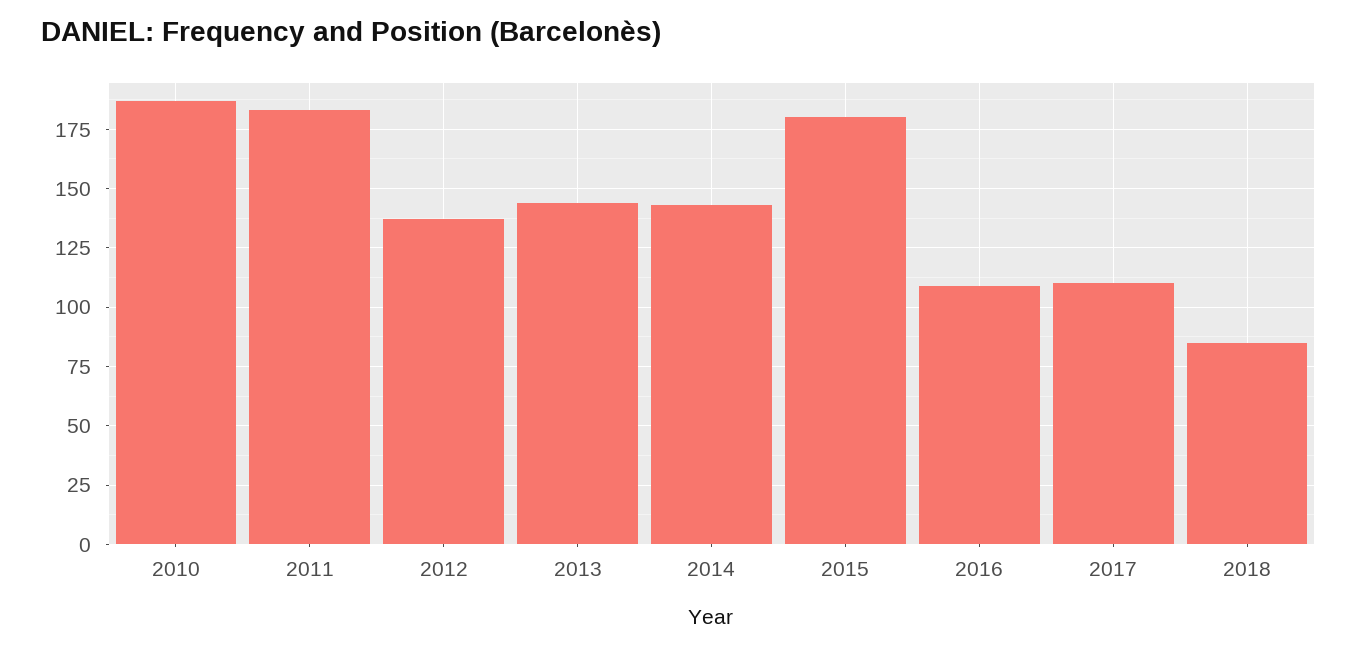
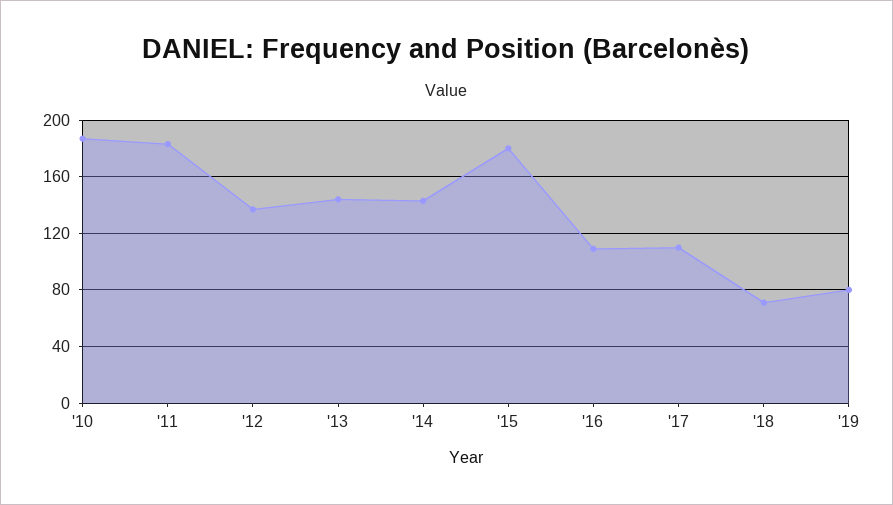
2018: 85 -> 70
'19: none -> 80

